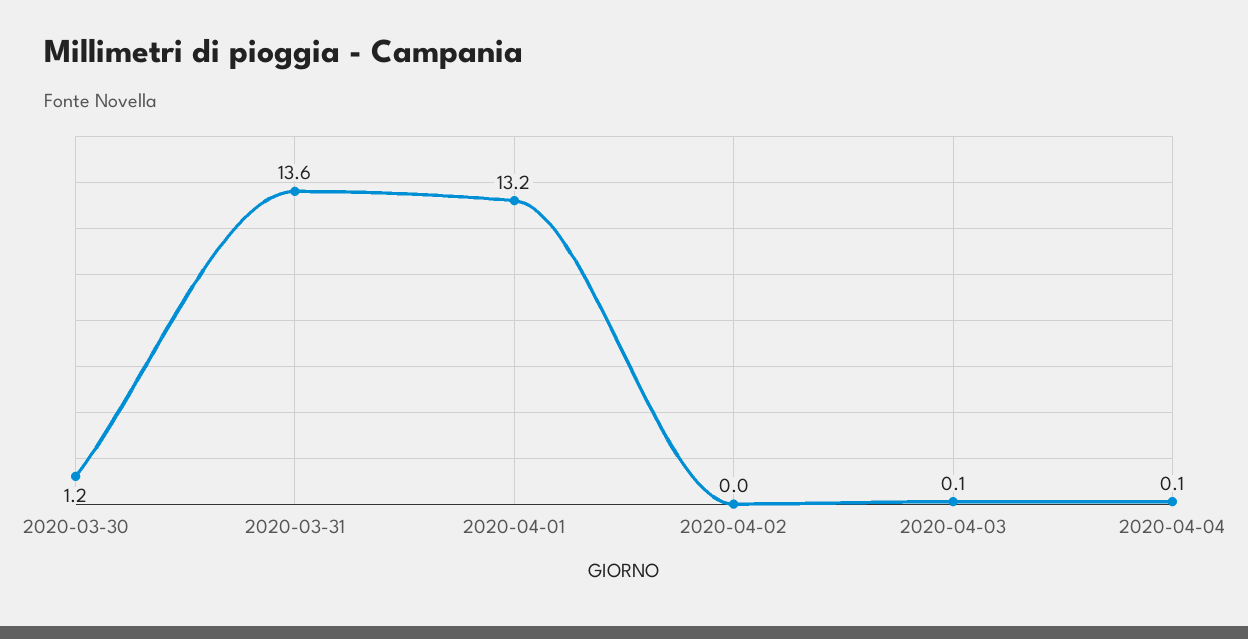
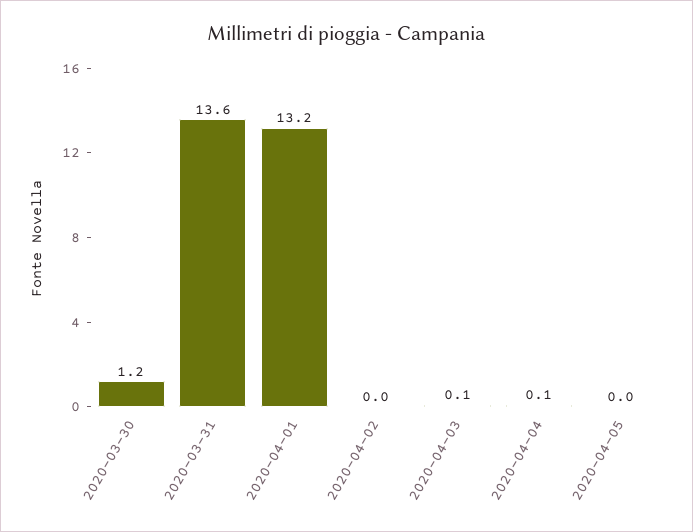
2020-04-05: none -> 0

